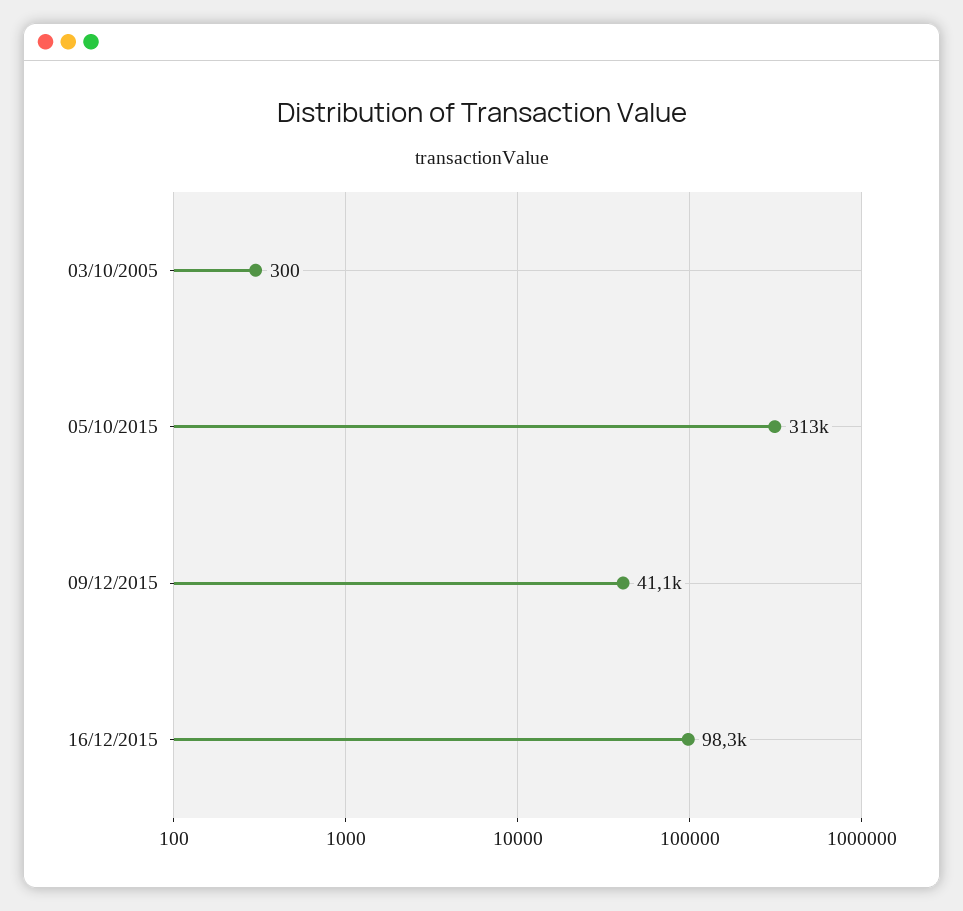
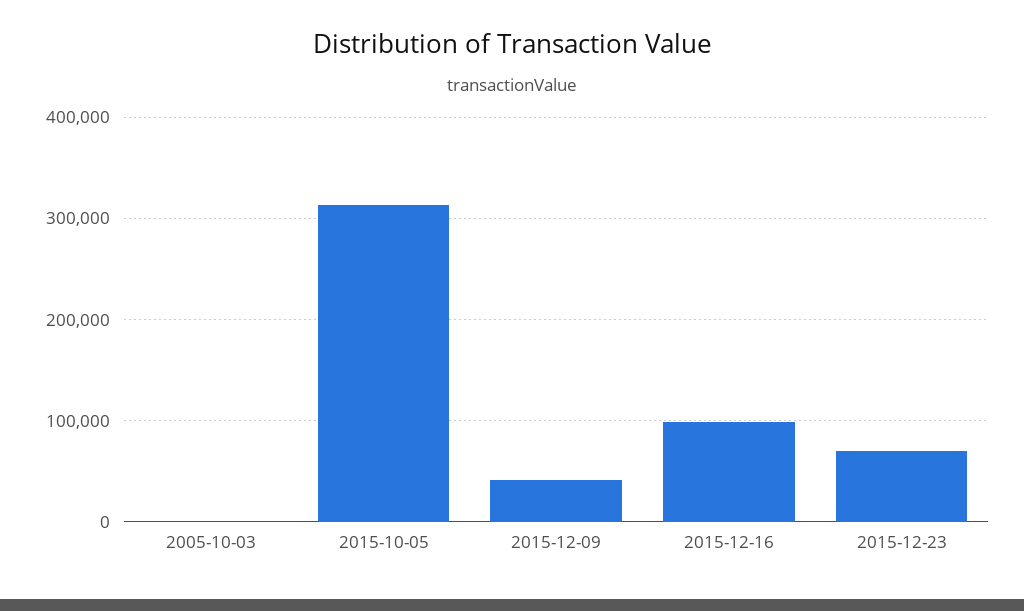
2015-12-23: none -> 70000

